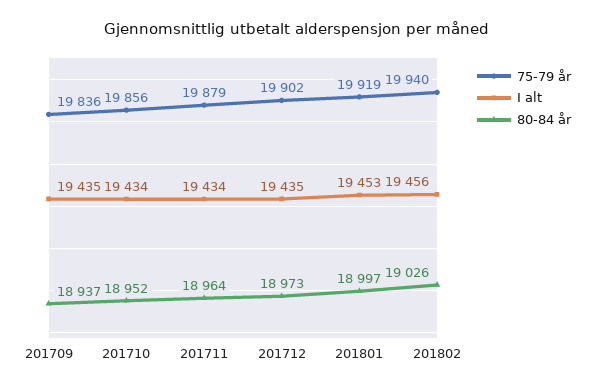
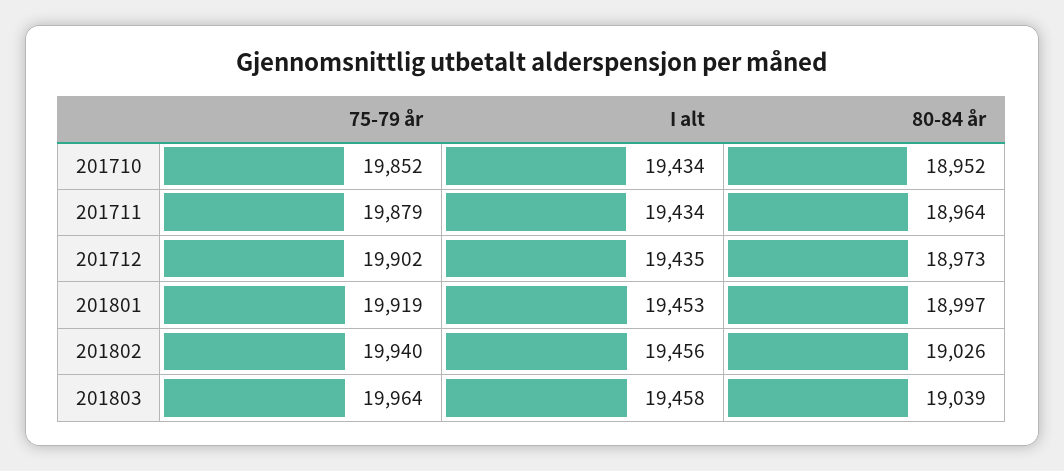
75-79 år, 201709: 19836 -> none
I alt, 201709: 19435 -> none
80-84 år, 201709: 18937 -> none
75-79 år, 201710: 19856 -> 19852
75-79 år, 201803: none -> 19964
I alt, 201803: none -> 19458
80-84 år, 201803: none -> 19039

